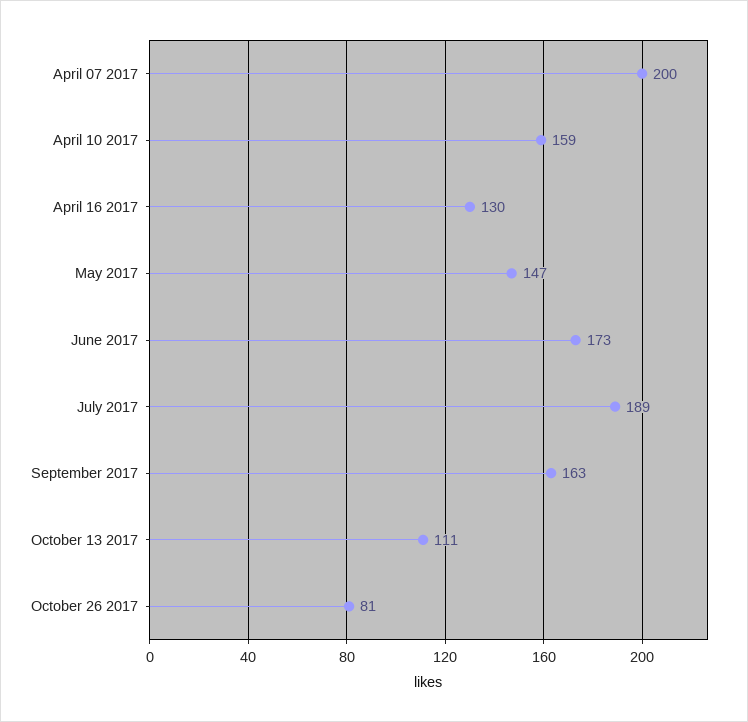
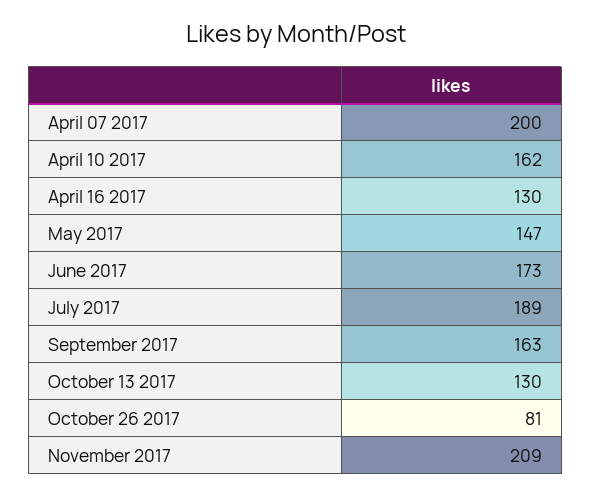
April 10 2017: 159 -> 162
October 13 2017: 111 -> 130
November 2017: none -> 209

